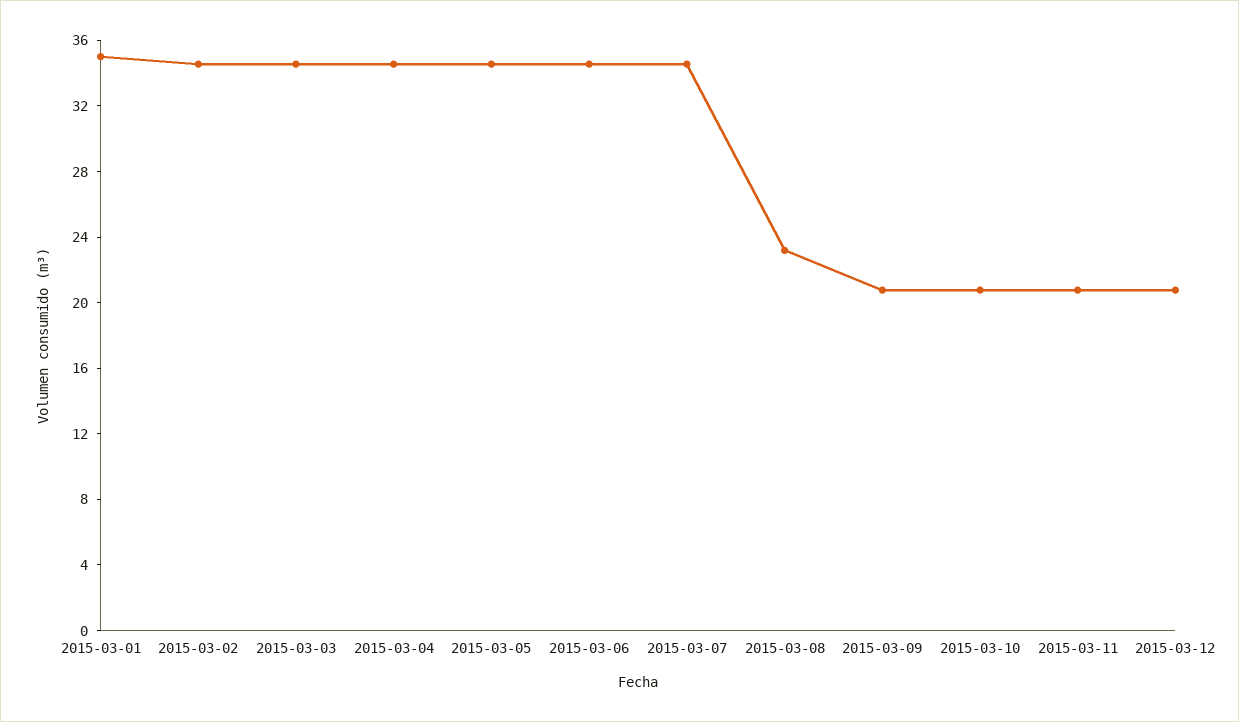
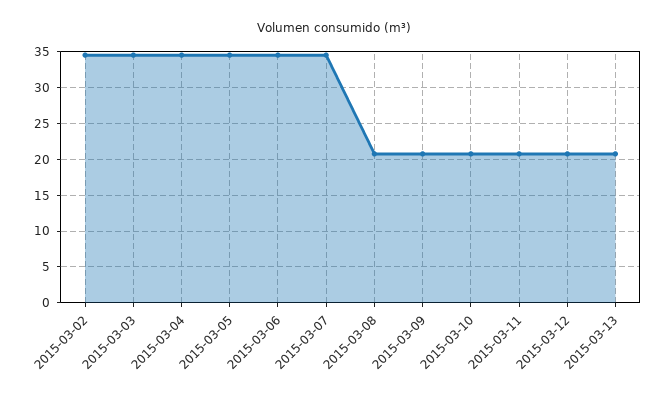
2015-03-01: 35 -> none
2015-03-08: 23 -> 21
2015-03-13: none -> 21

